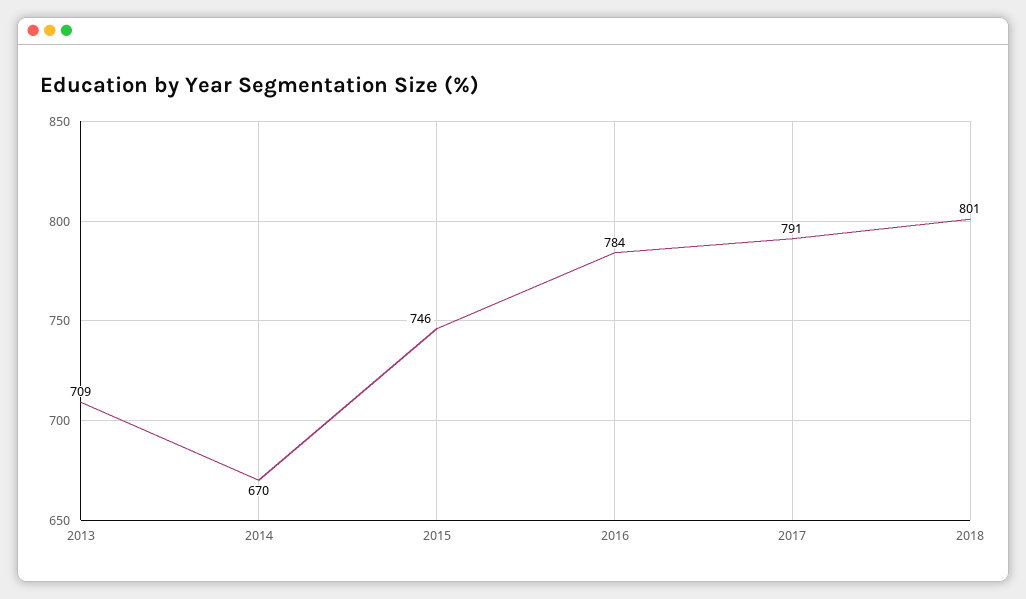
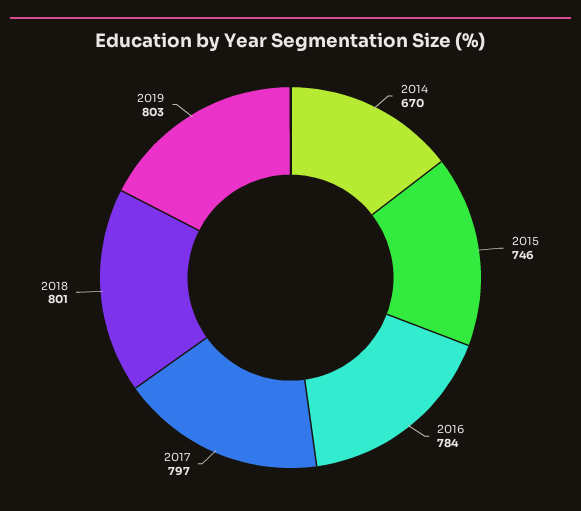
2013: 709 -> none
2017: 791 -> 797
2019: none -> 803

